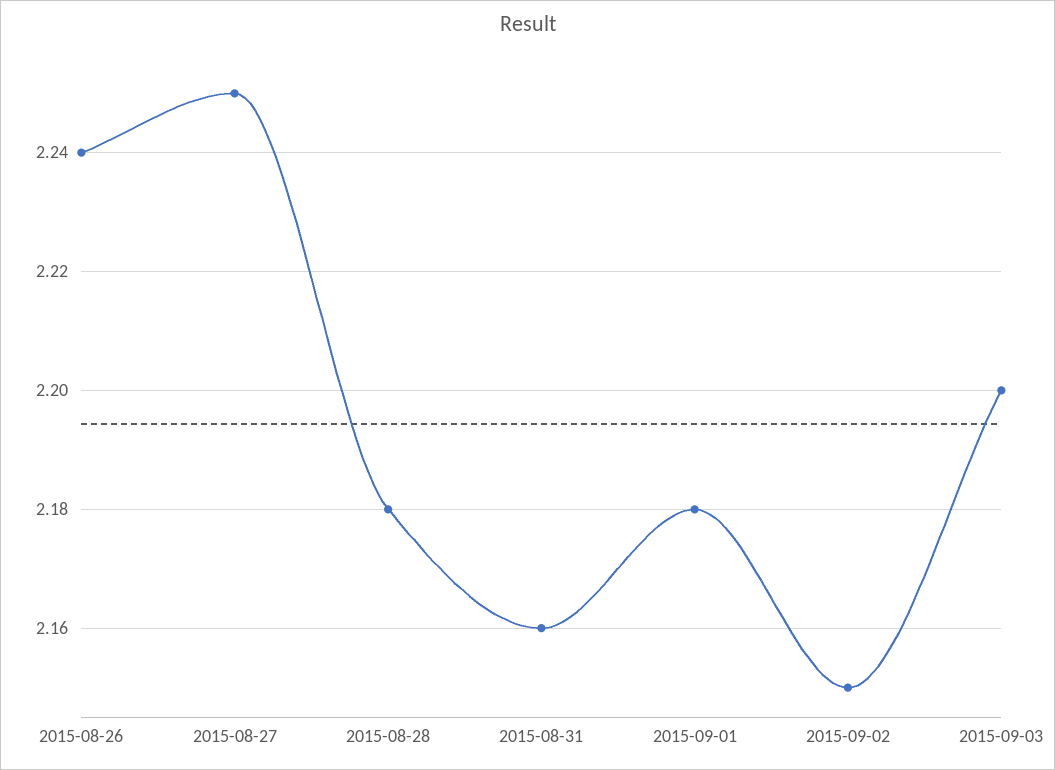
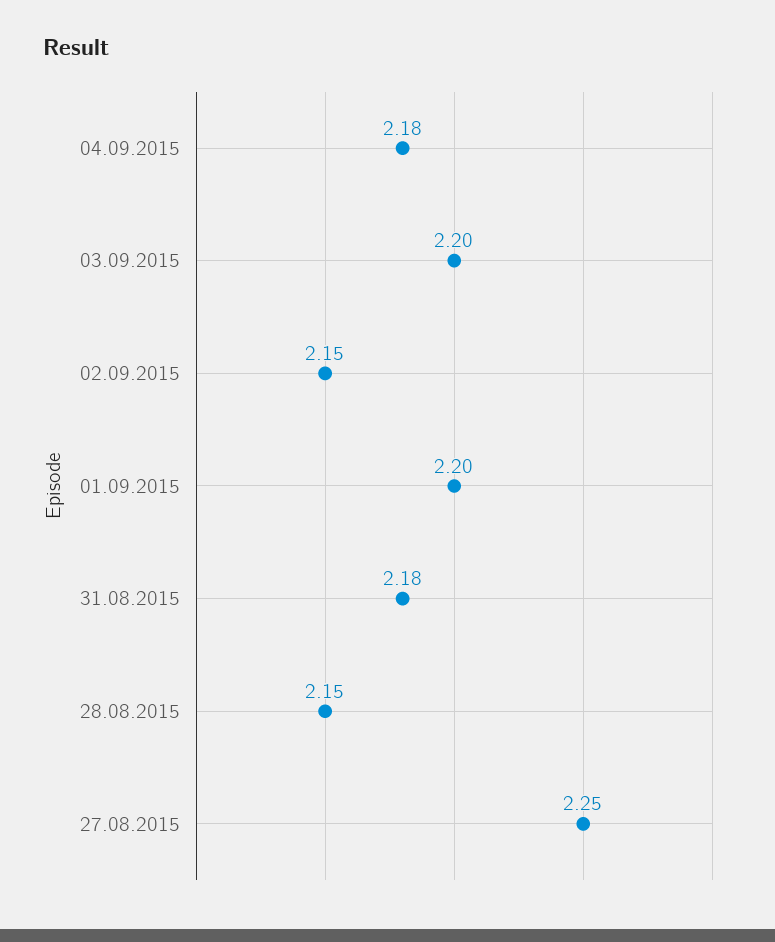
2015-08-26: 2.24 -> none
2015-08-28: 2.18 -> 2.15
2015-08-31: 2.16 -> 2.18
2015-09-01: 2.18 -> 2.2
04.09.2015: none -> 2.18

